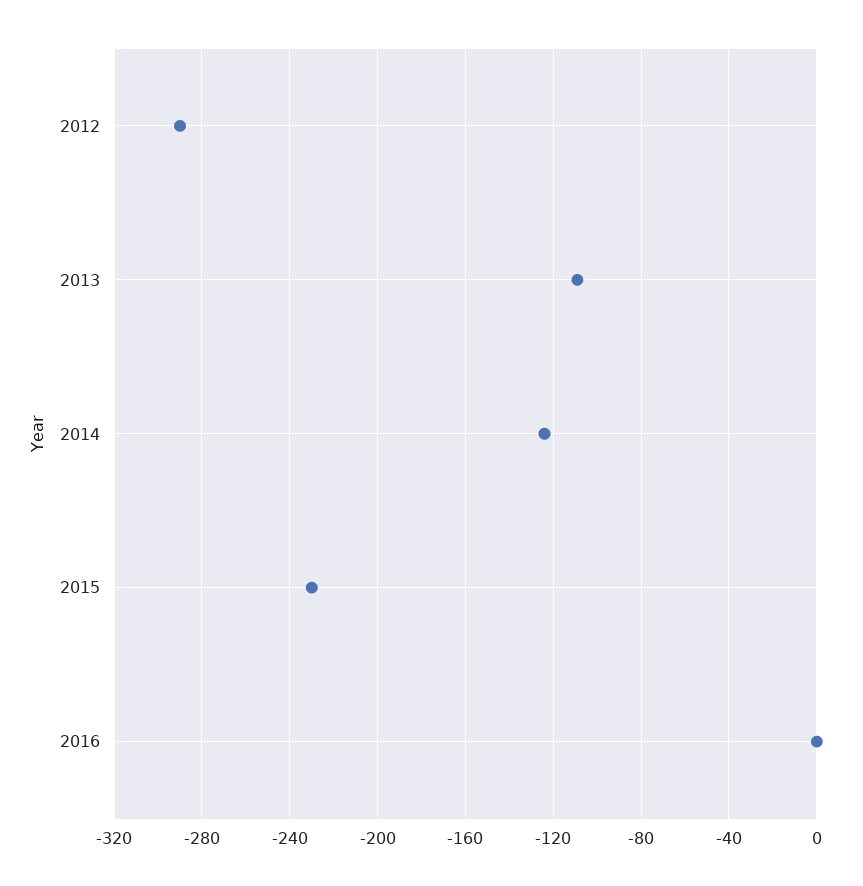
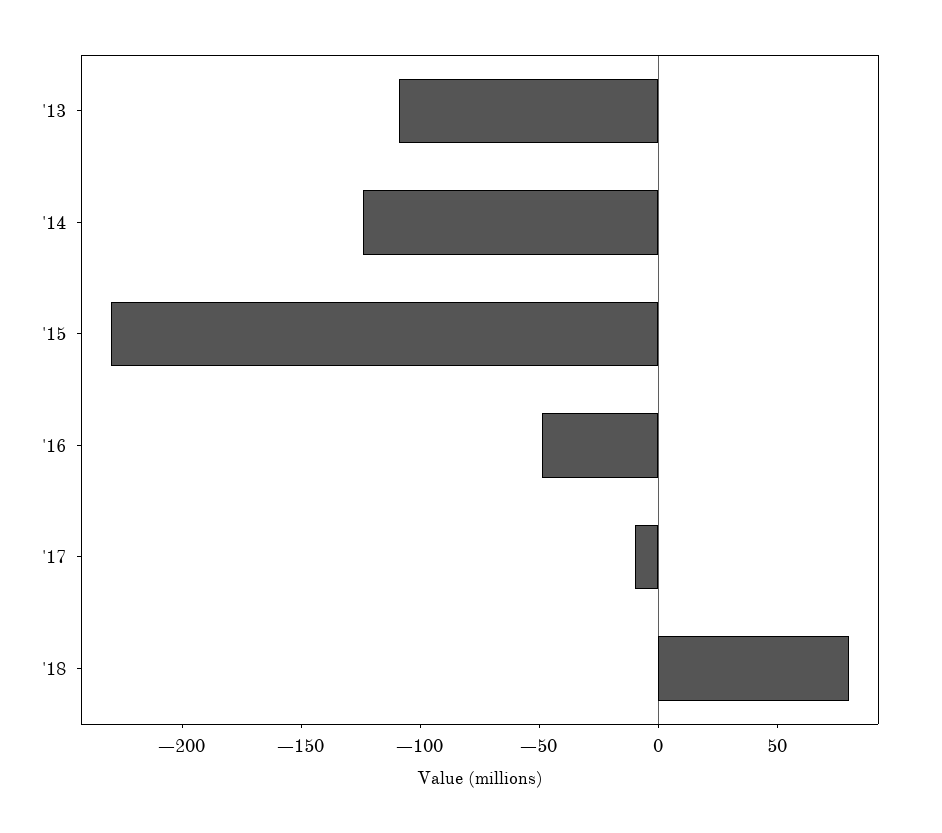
2012: -290 -> none
2016: 0 -> -50
'17: none -> -10
'18: none -> 80

